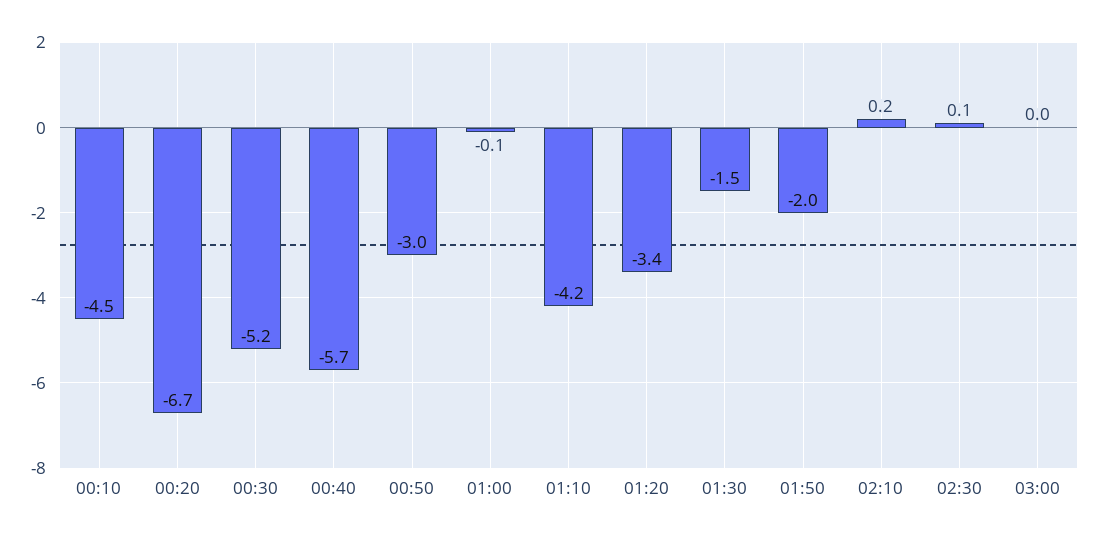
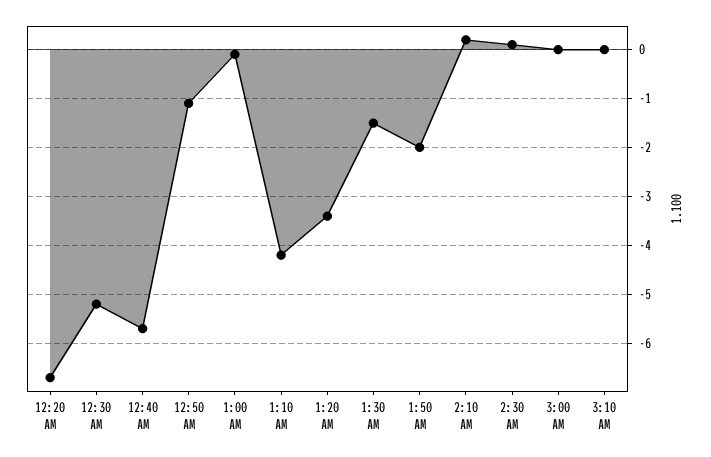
00:10: -4.5 -> none
00:50: -3 -> -1
3:10 AM: none -> 0

